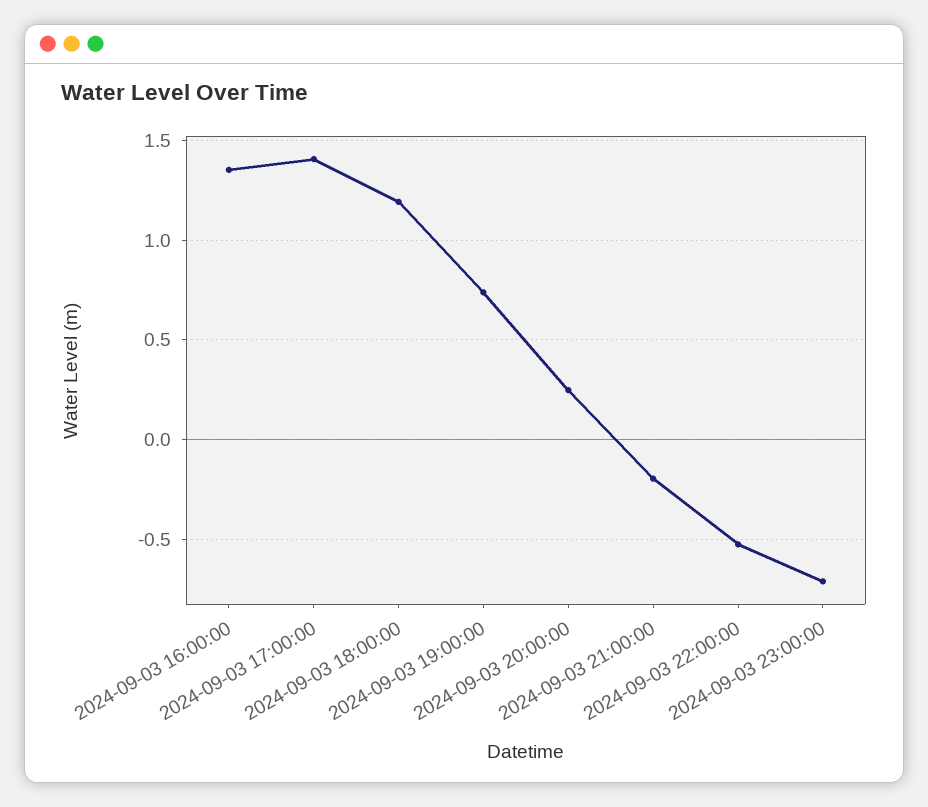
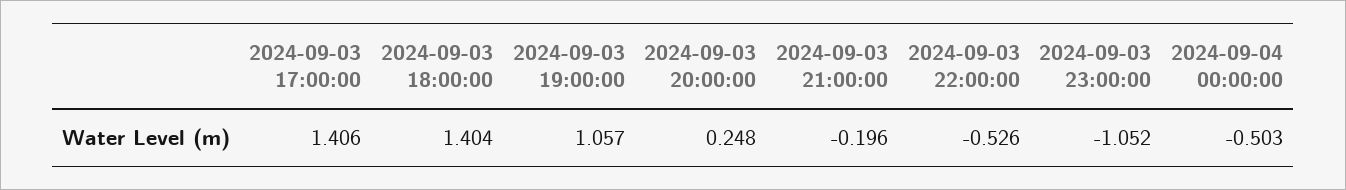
2024-09-03 16:00:00: 1.35 -> none
2024-09-03 18:00:00: 1.2 -> 1.404
2024-09-03 19:00:00: 0.75 -> 1.057
2024-09-03 23:00:00: -0.7 -> -1.052
2024-09-04 00:00:00: none -> -0.503

